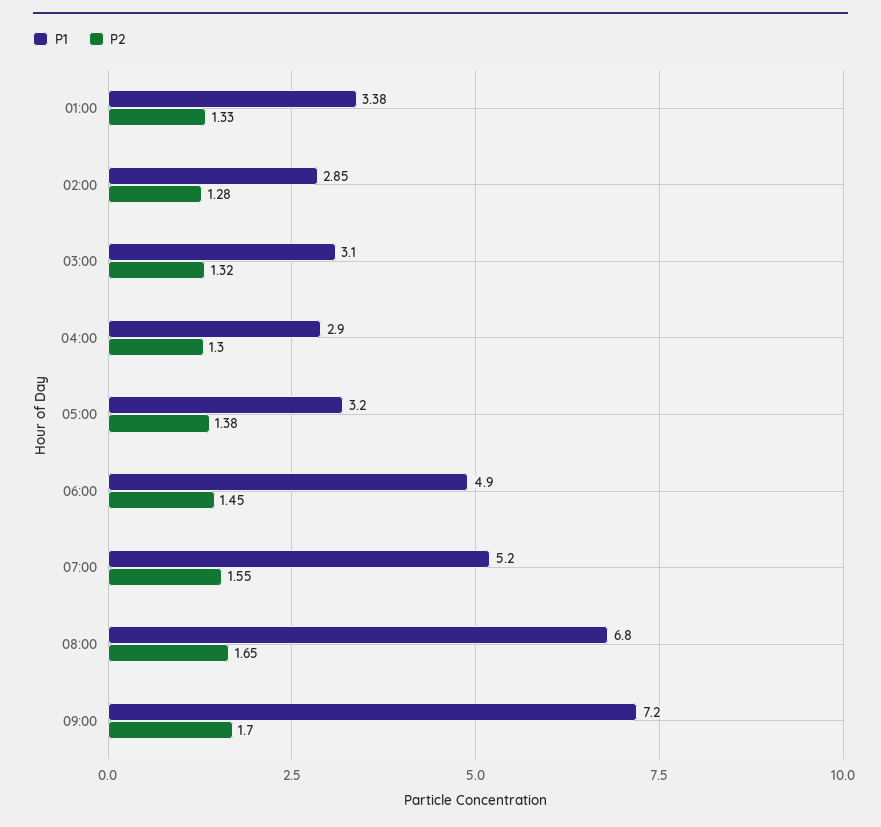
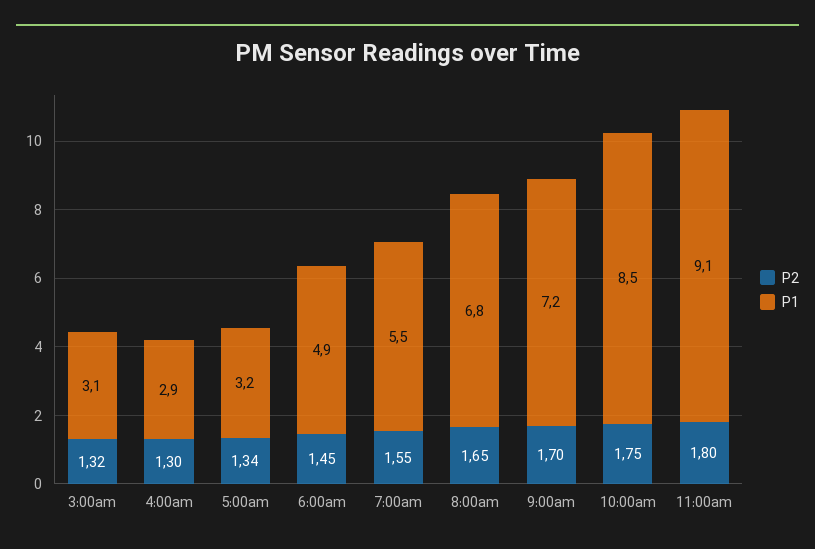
P1, 01:00: 3.38 -> none
P2, 01:00: 1.33 -> none
P1, 02:00: 2.85 -> none
P2, 02:00: 1.28 -> none
P2, 05:00: 1.38 -> 1.34
P1, 07:00: 5.2 -> 5.5
P2, 10:00am: none -> 1.75
P1, 10:00am: none -> 8.5
P2, 11:00am: none -> 1.8
P1, 11:00am: none -> 9.1

